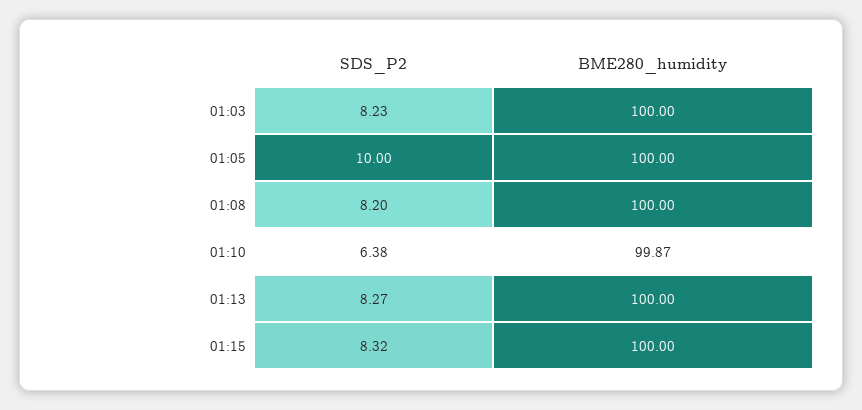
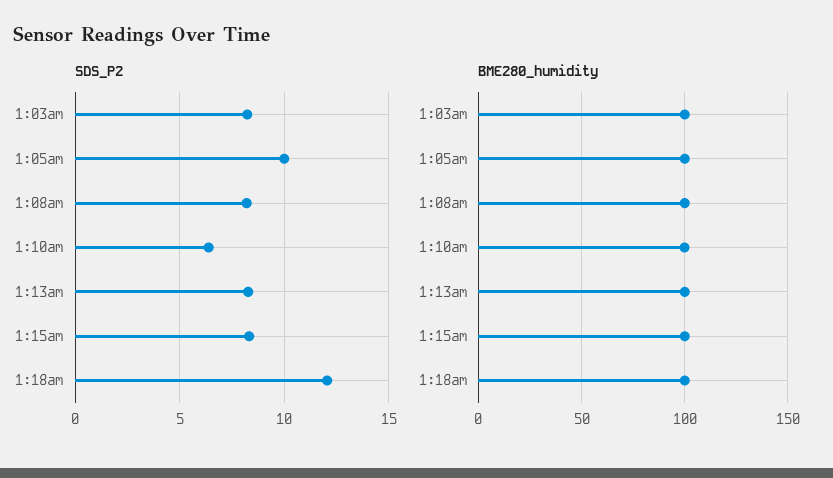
SDS_P2, 1:18am: none -> 12
BME280_humidity, 1:18am: none -> 100

